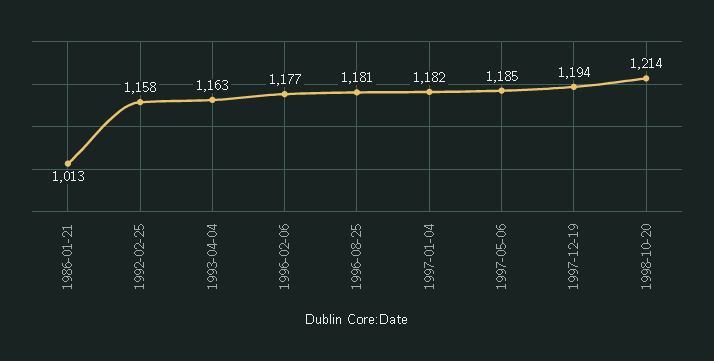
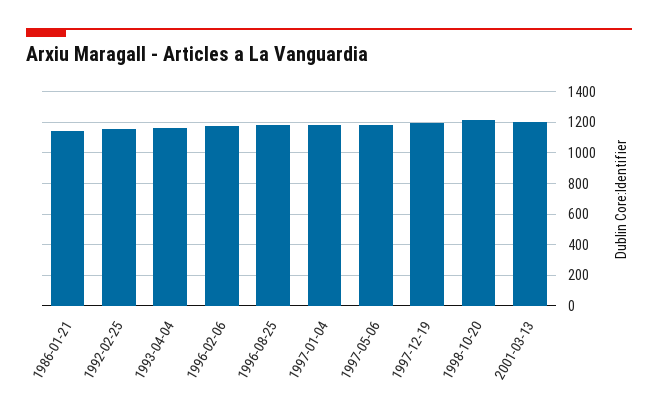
1986-01-21: 1013 -> 1150
2001-03-13: none -> 1200

